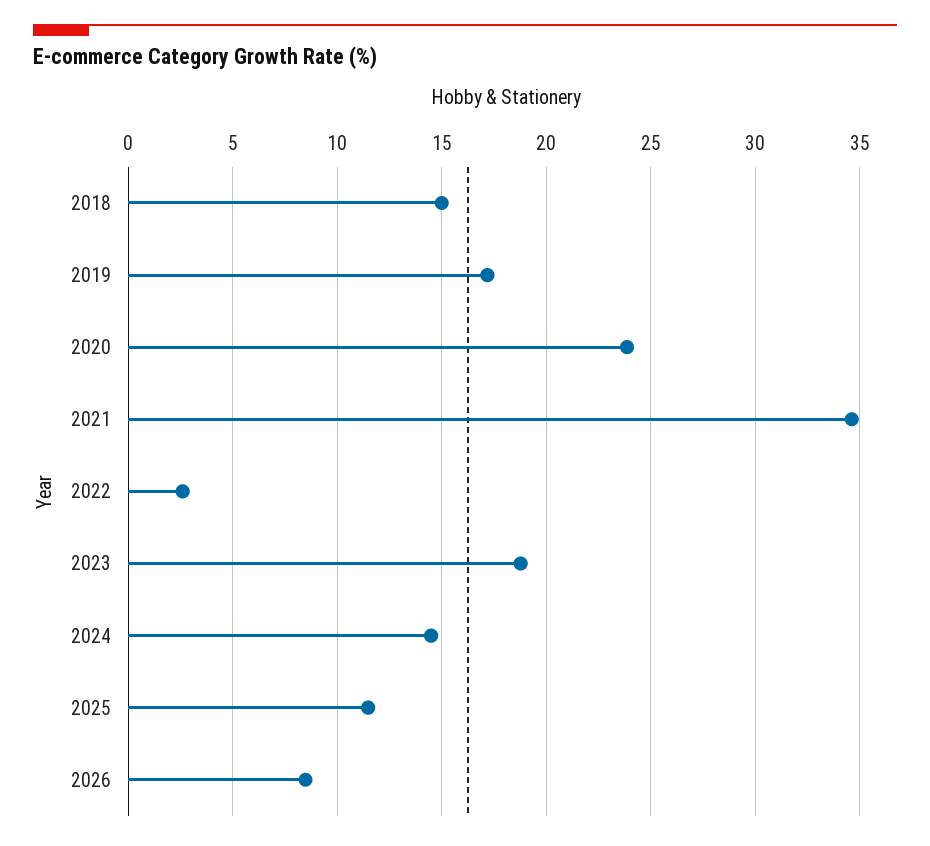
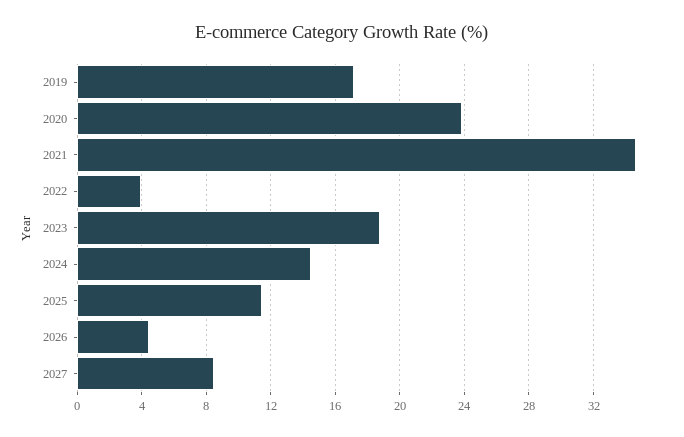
2018: 15 -> none
2022: 2.5 -> 4
2026: 8.5 -> 4.5
2027: none -> 8.5

